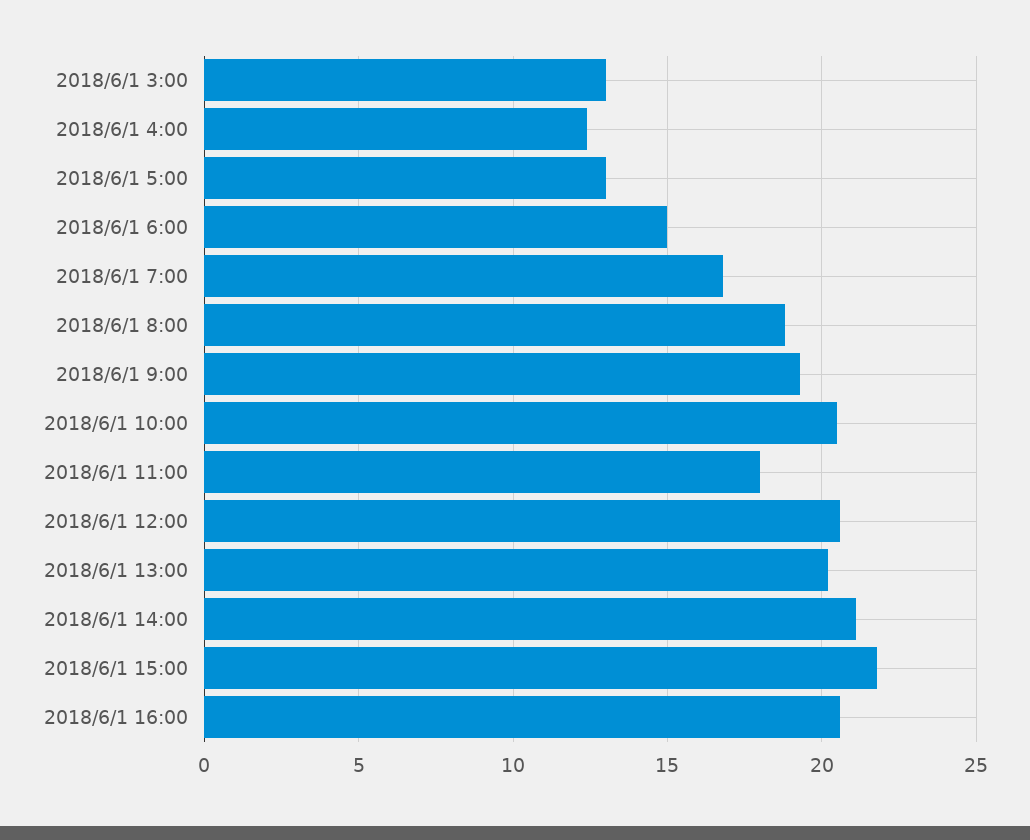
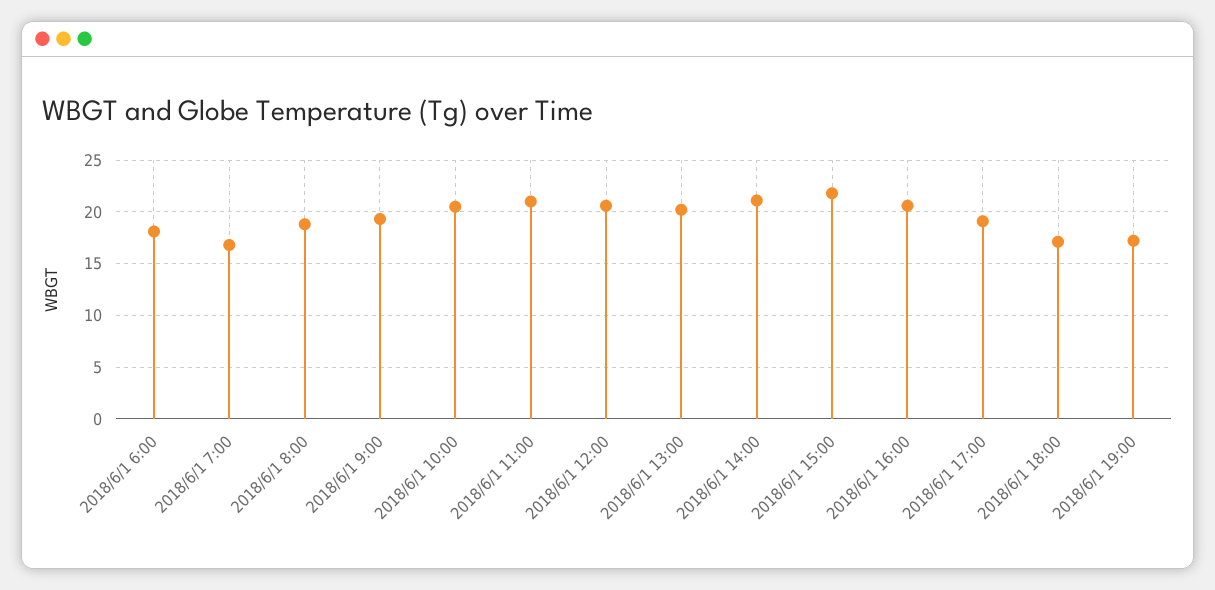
2018/6/1 3:00: 13 -> none
2018/6/1 4:00: 12.5 -> none
2018/6/1 5:00: 13 -> none
2018/6/1 6:00: 15 -> 18
2018/6/1 11:00: 18 -> 21
2018/6/1 17:00: none -> 19
2018/6/1 18:00: none -> 17
2018/6/1 19:00: none -> 17

